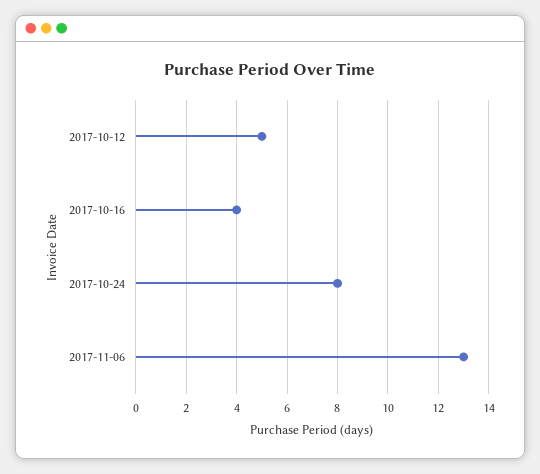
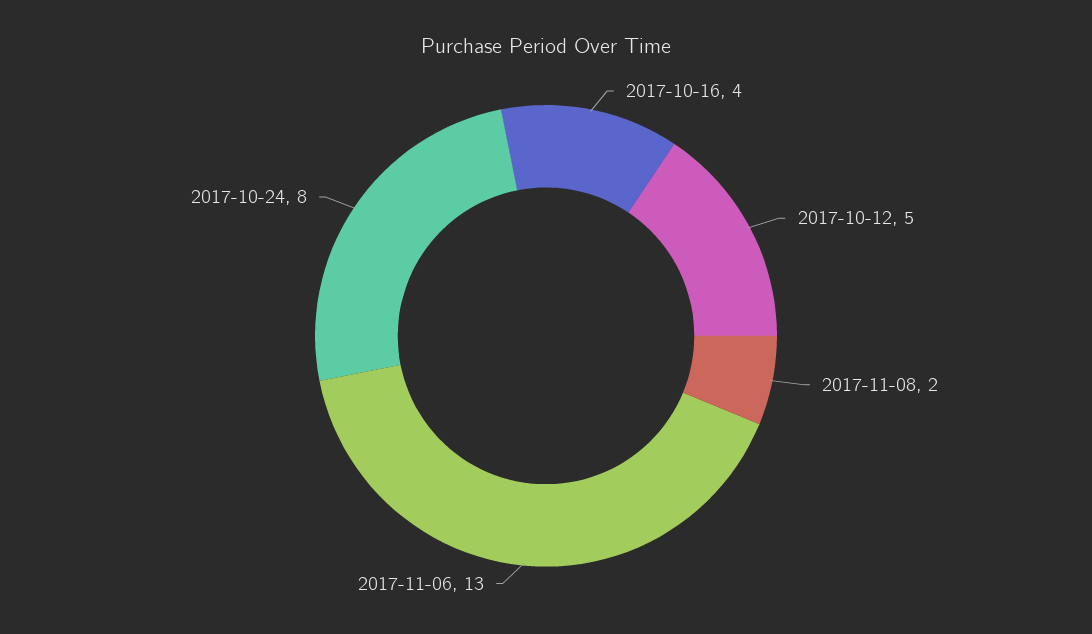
2017-11-08: none -> 2

